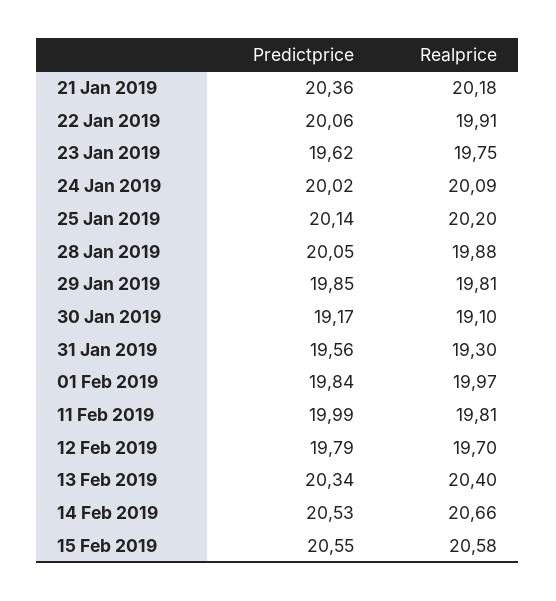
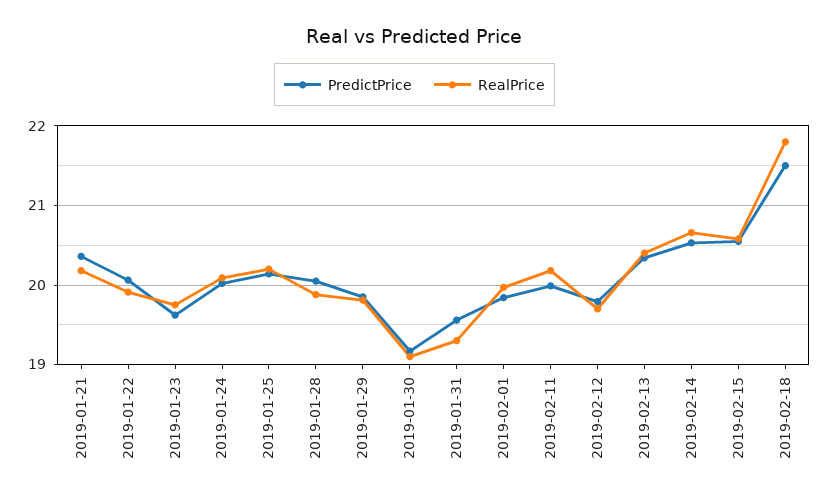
Realprice, 11 Feb 2019: 19.81 -> 20.2
Predictprice, 2019-02-18: none -> 21.5
Realprice, 2019-02-18: none -> 21.8

